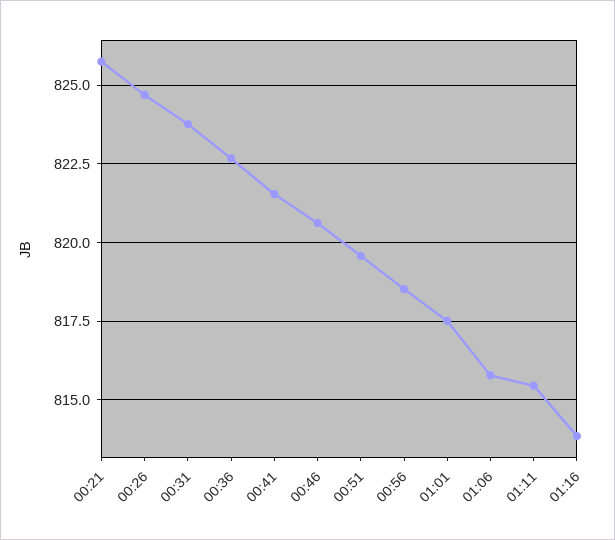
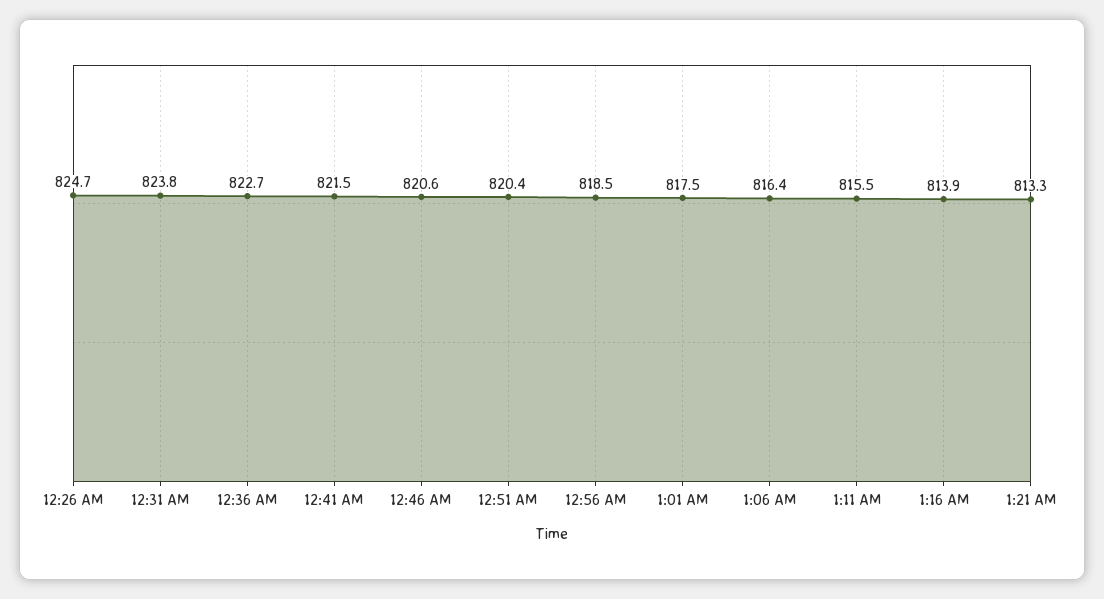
00:21: 825.75 -> none
00:51: 819.5 -> 820.4
01:06: 815.75 -> 816.4
1:21 AM: none -> 813.3

